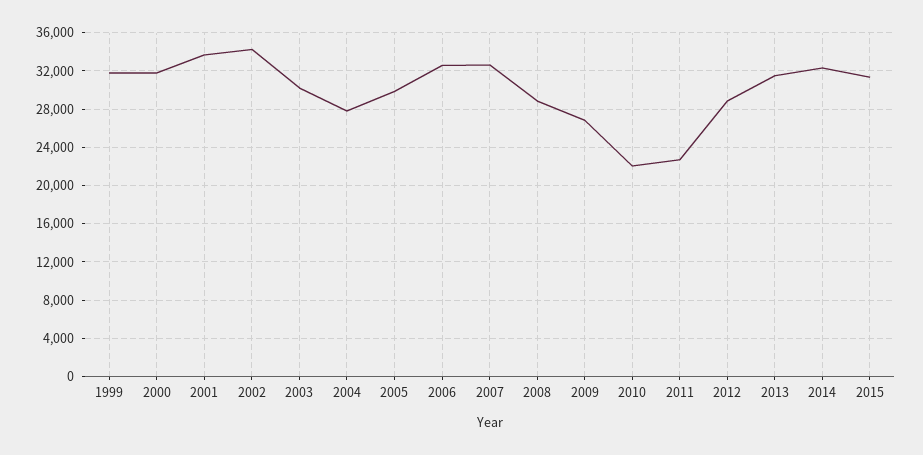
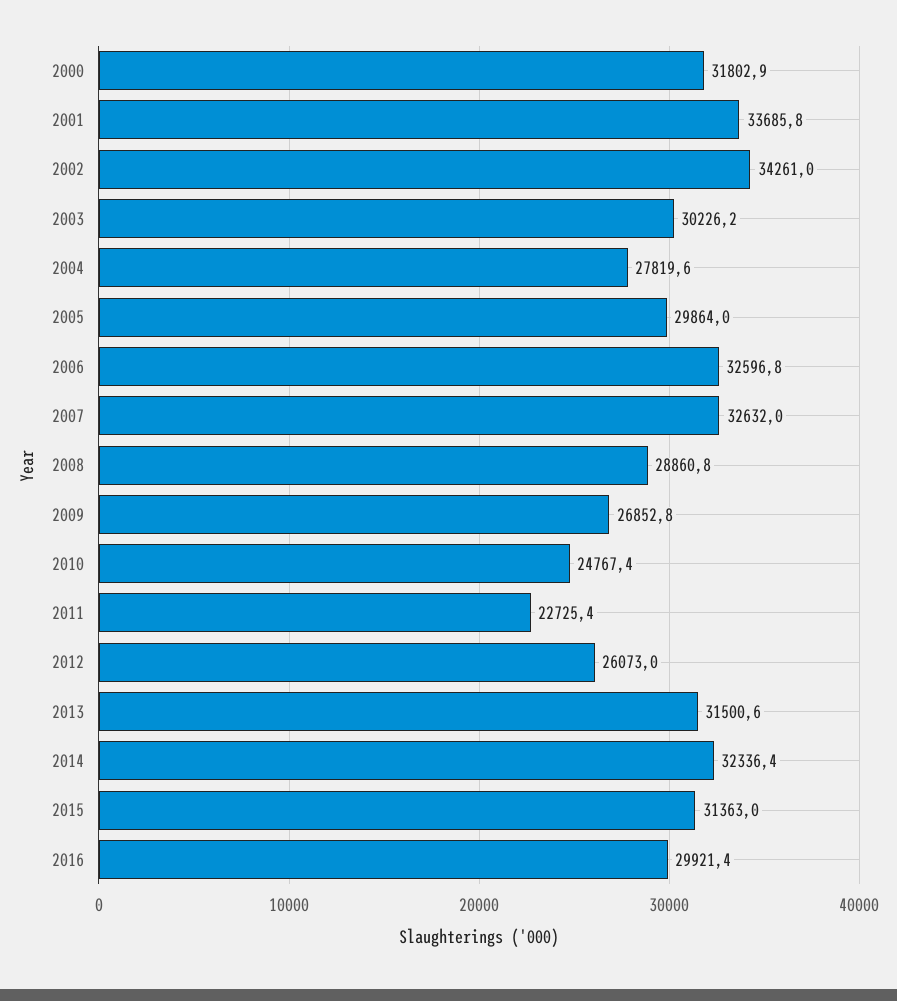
1999: 32000 -> none
2010: 22000 -> 24767.4
2012: 29000 -> 26073
2016: none -> 29921.4

